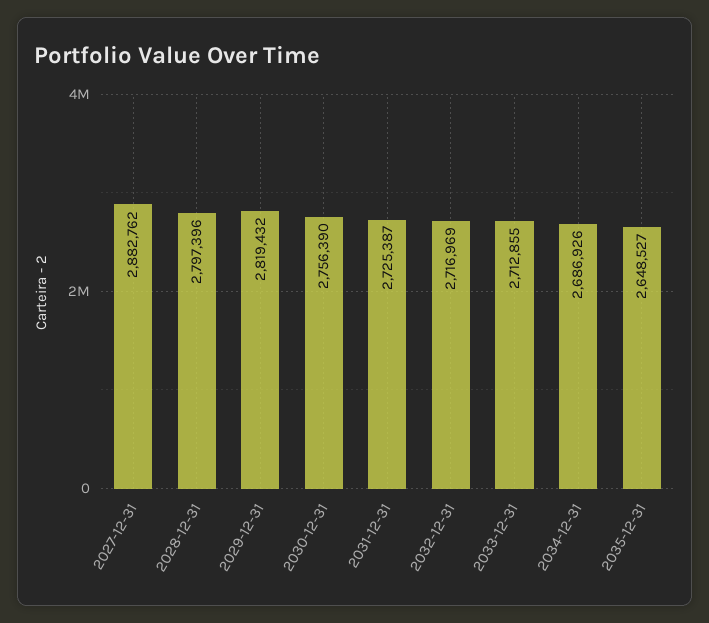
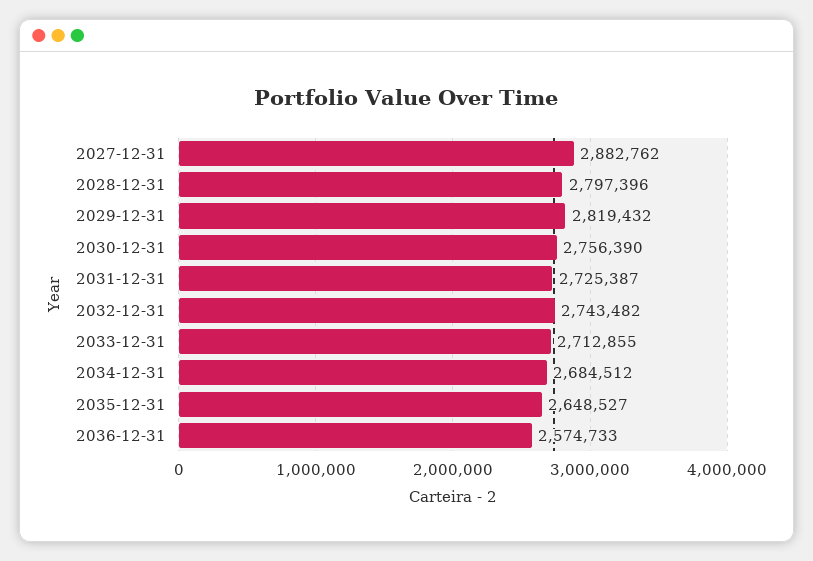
2032-12-31: 2716969 -> 2743482
2034-12-31: 2686926 -> 2684512
2036-12-31: none -> 2574733

